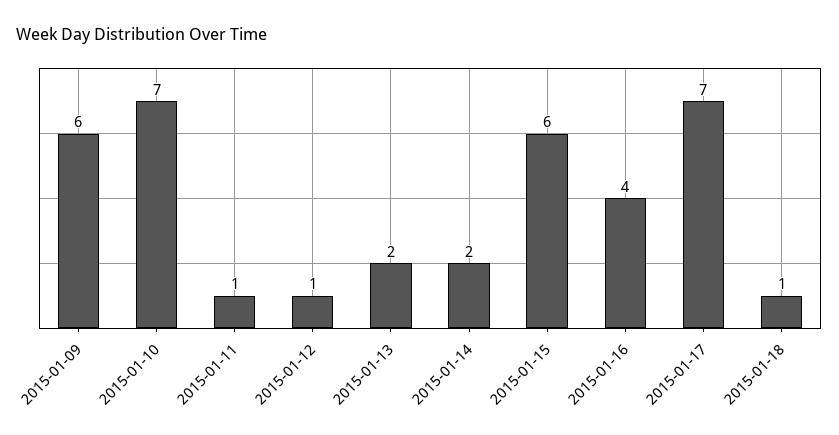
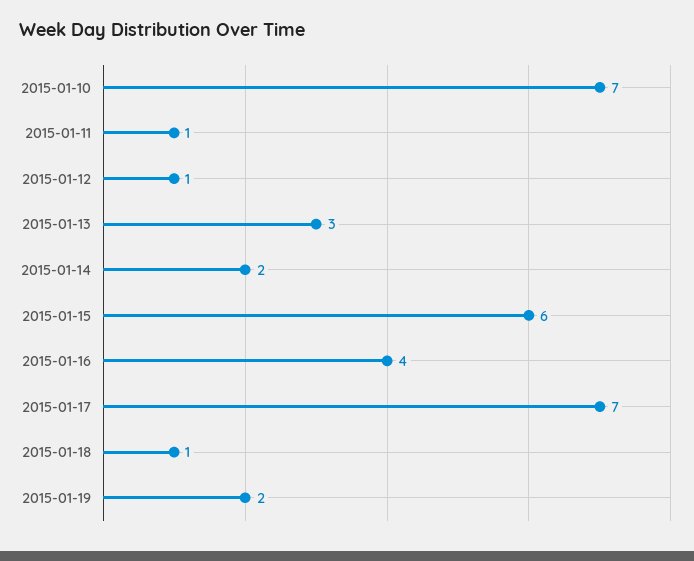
2015-01-09: 6 -> none
2015-01-13: 2 -> 3
2015-01-19: none -> 2

